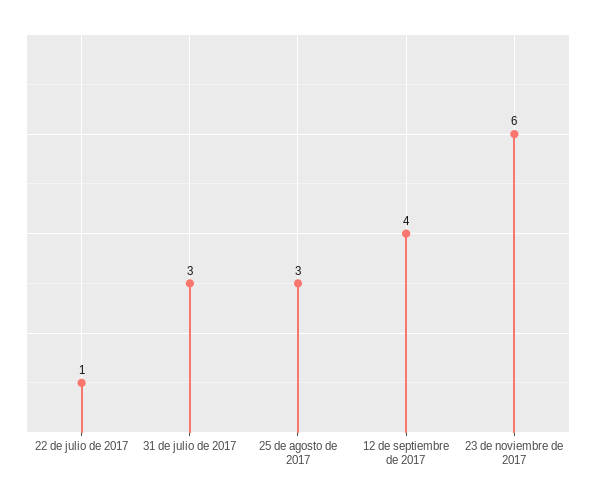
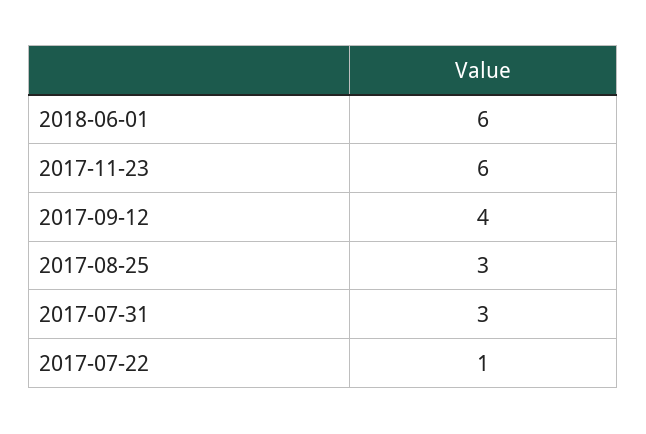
2018-06-01: none -> 6

